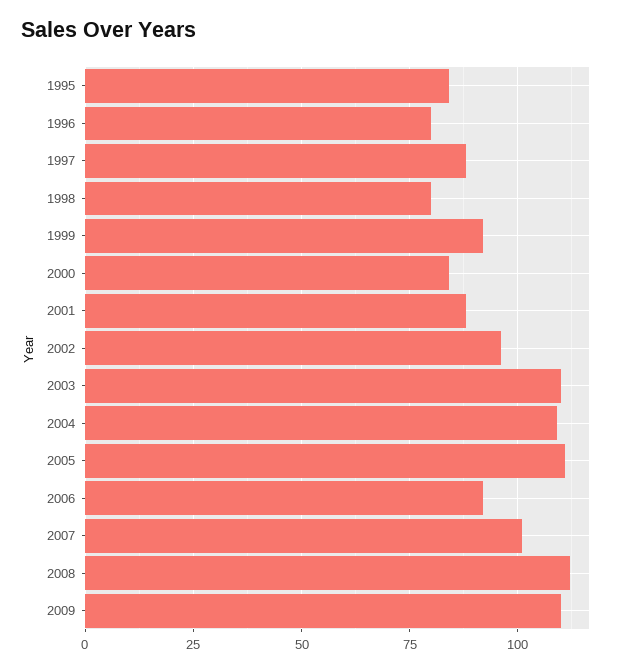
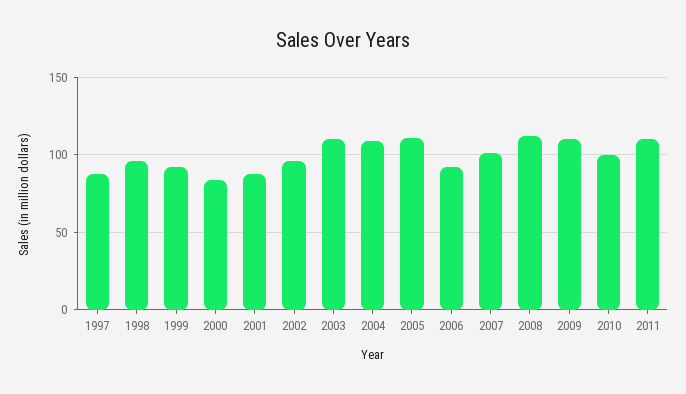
1995: 85 -> none
1996: 80 -> none
1998: 80 -> 95
2010: none -> 100
2011: none -> 110

